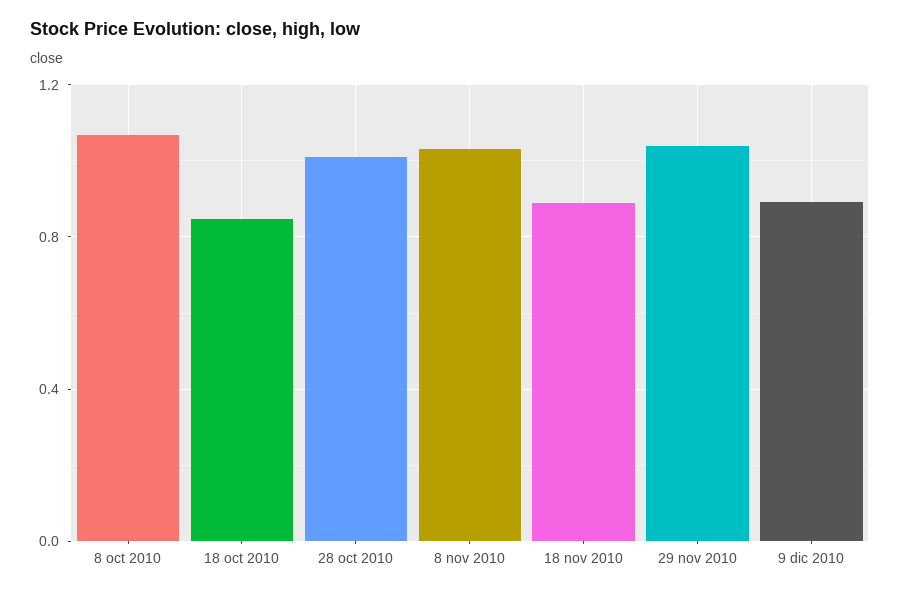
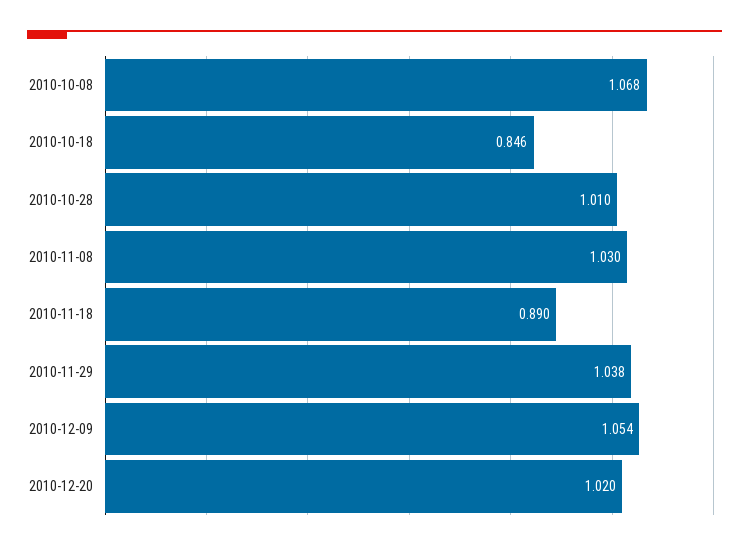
9 dic 2010: 0.9 -> 1.054
2010-12-20: none -> 1.02

